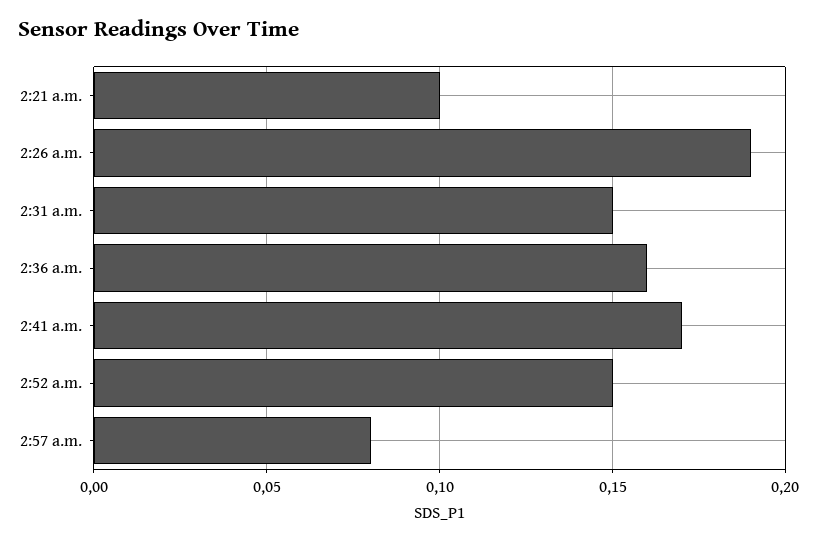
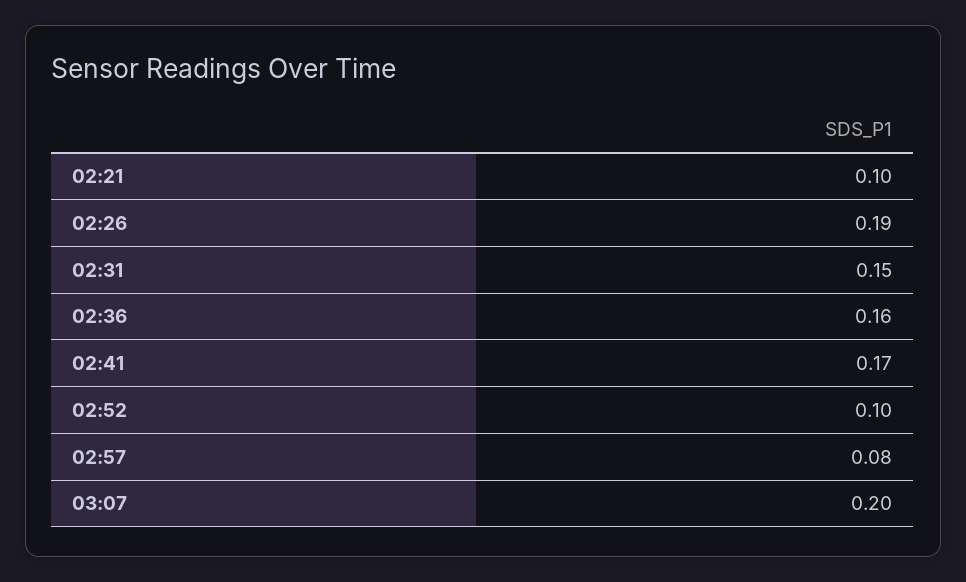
2:52 a.m.: 0.15 -> 0.1
03:07: none -> 0.2

